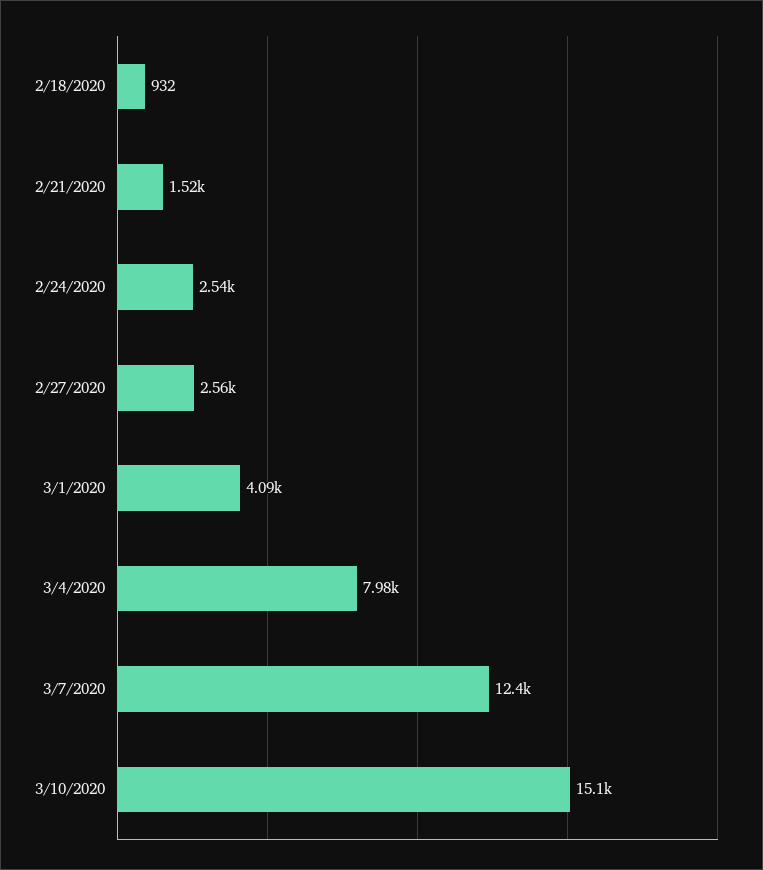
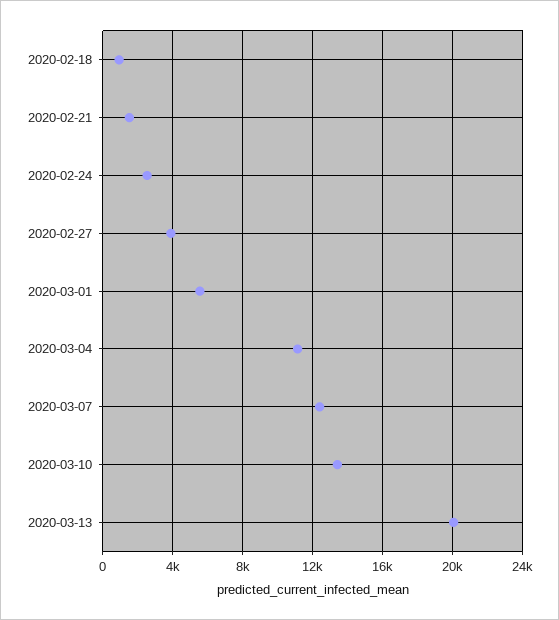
2/27/2020: 2560 -> 4000
3/1/2020: 4090 -> 5500
3/4/2020: 7980 -> 11000
3/10/2020: 15100 -> 13500
2020-03-13: none -> 20000

